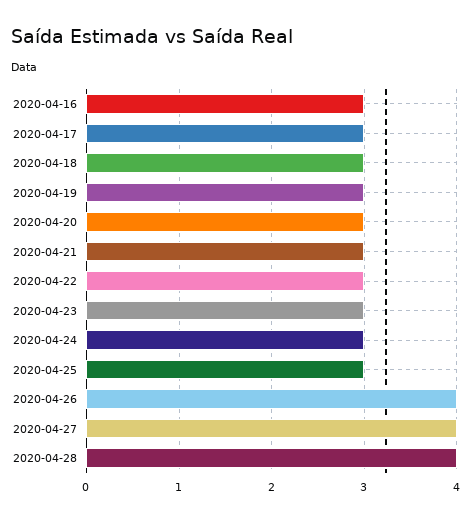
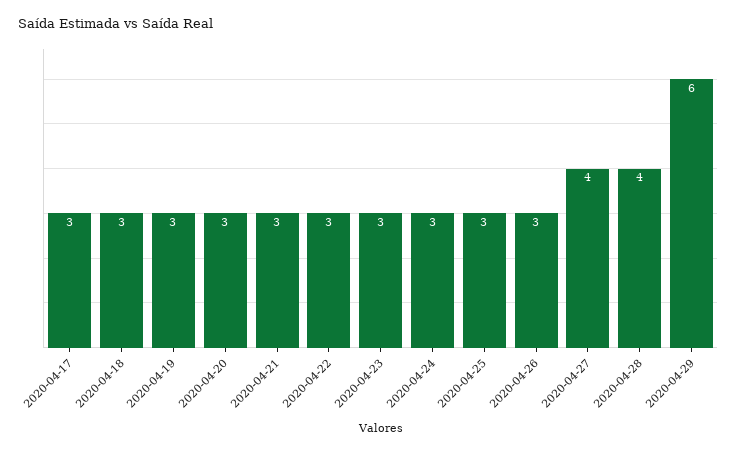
2020-04-16: 3 -> none
2020-04-26: 4 -> 3
2020-04-29: none -> 6

